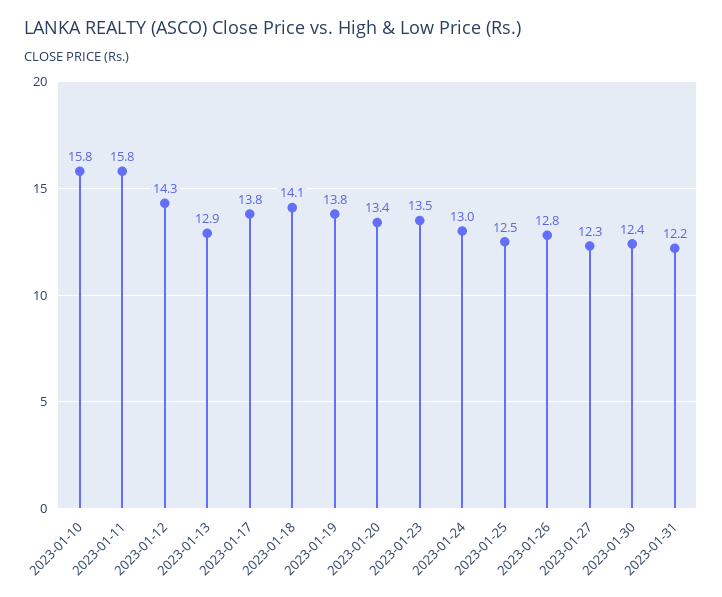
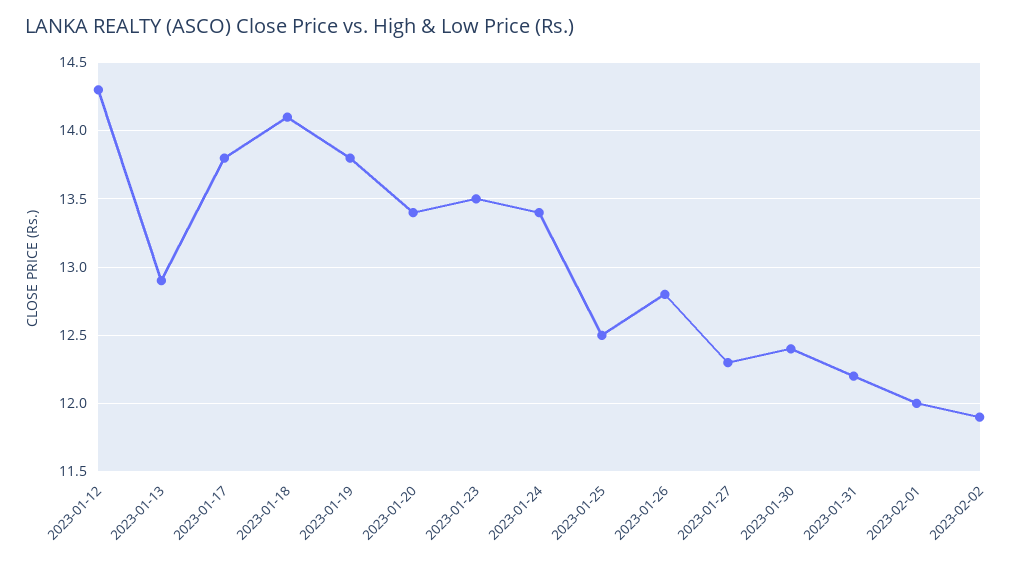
2023-01-10: 15.8 -> none
2023-01-11: 15.8 -> none
2023-01-24: 13 -> 13.4
2023-02-01: none -> 12
2023-02-02: none -> 11.9

